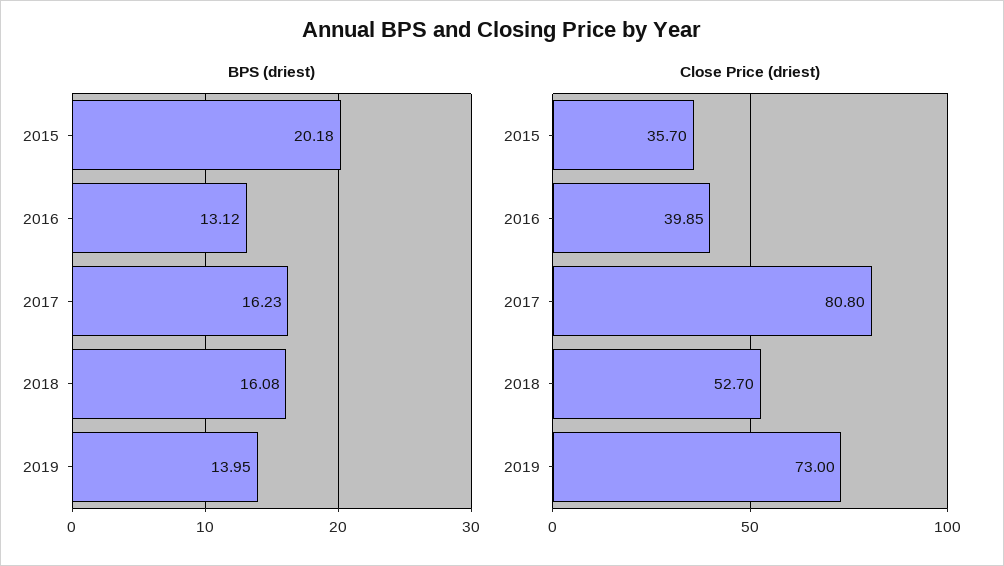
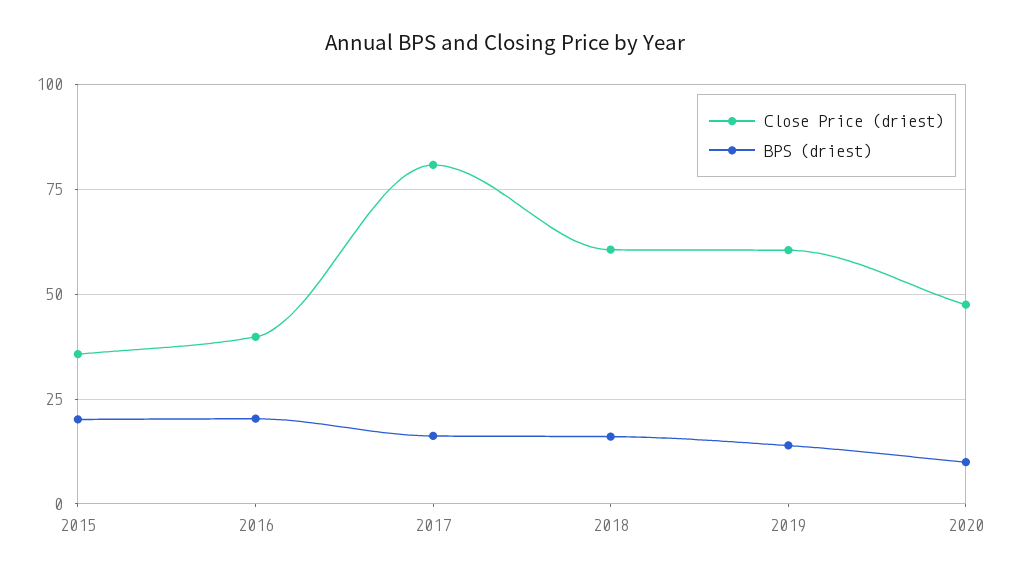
BPS (driest), 2016: 13.12 -> 20
Close Price (driest), 2018: 52.7 -> 60
Close Price (driest), 2019: 73 -> 60
Close Price (driest), 2020: none -> 47.5
BPS (driest), 2020: none -> 10

